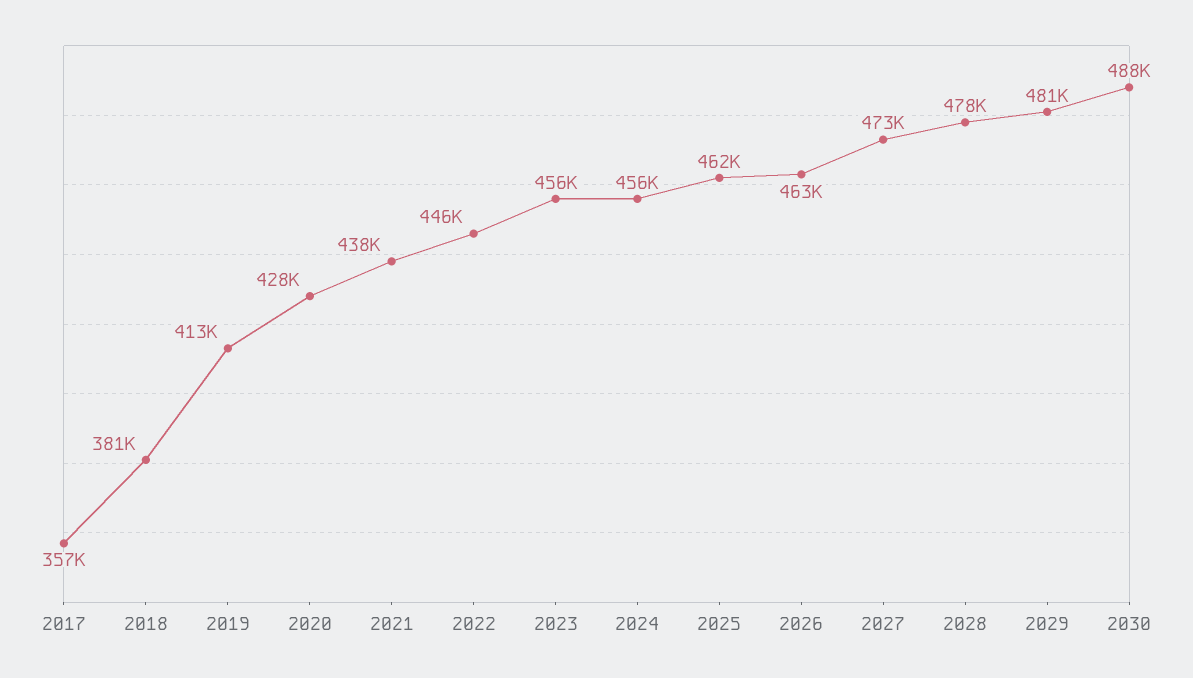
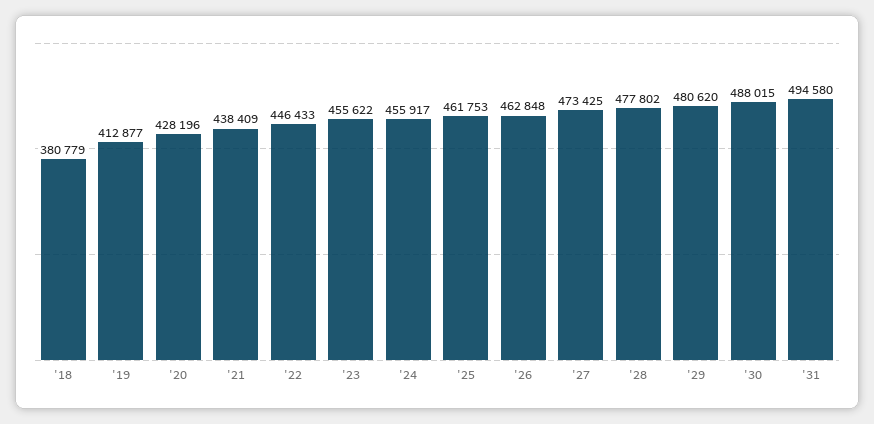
2017: 357000 -> none
'31: none -> 494580

